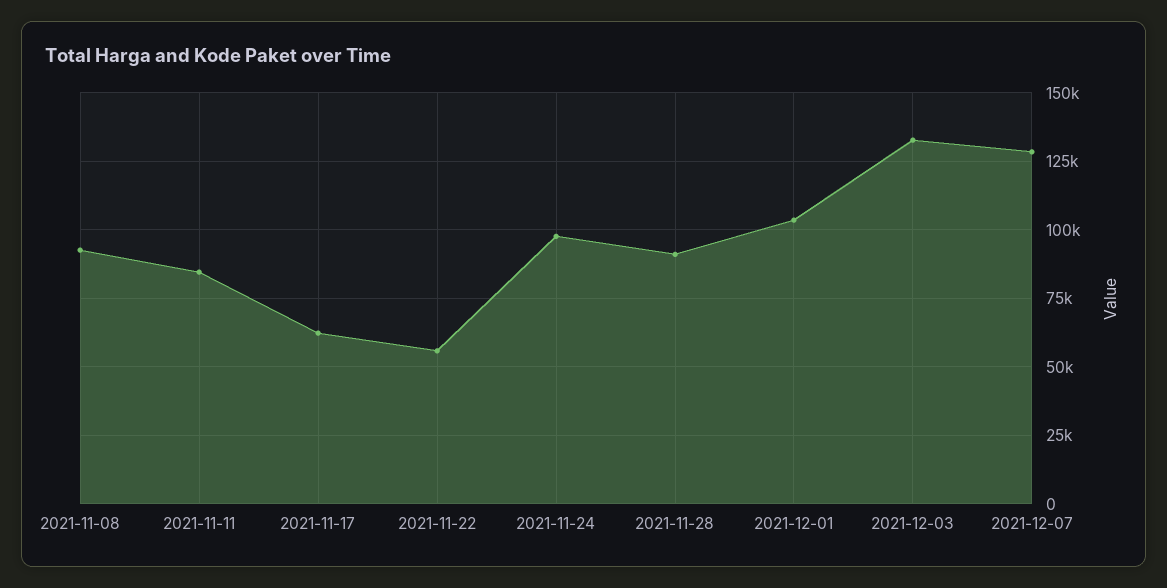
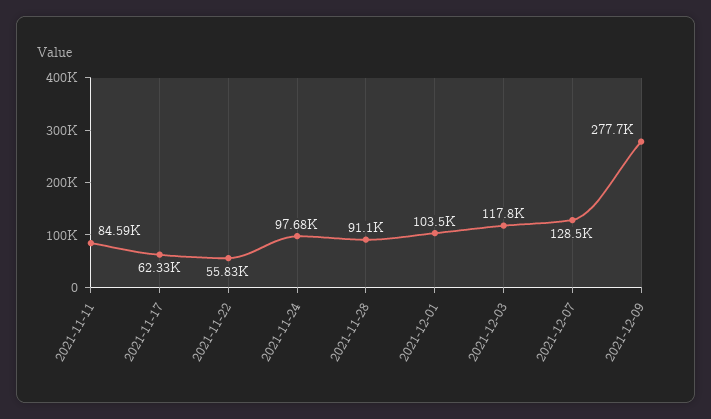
2021-11-08: 92500 -> none
2021-12-03: 132500 -> 117800
2021-12-09: none -> 277700

